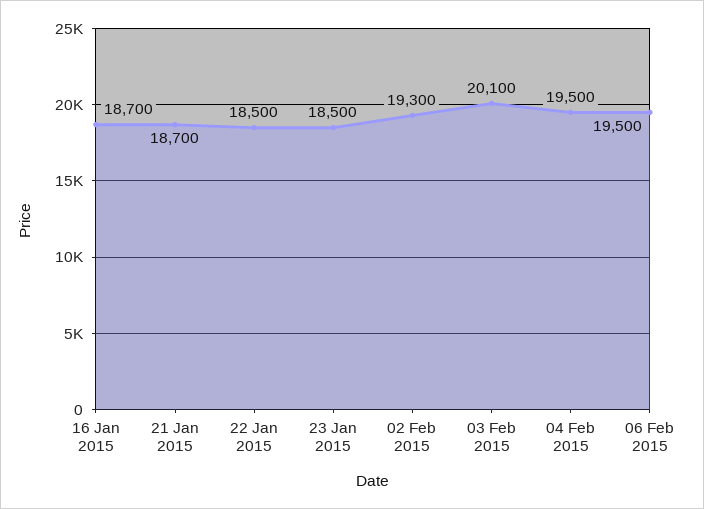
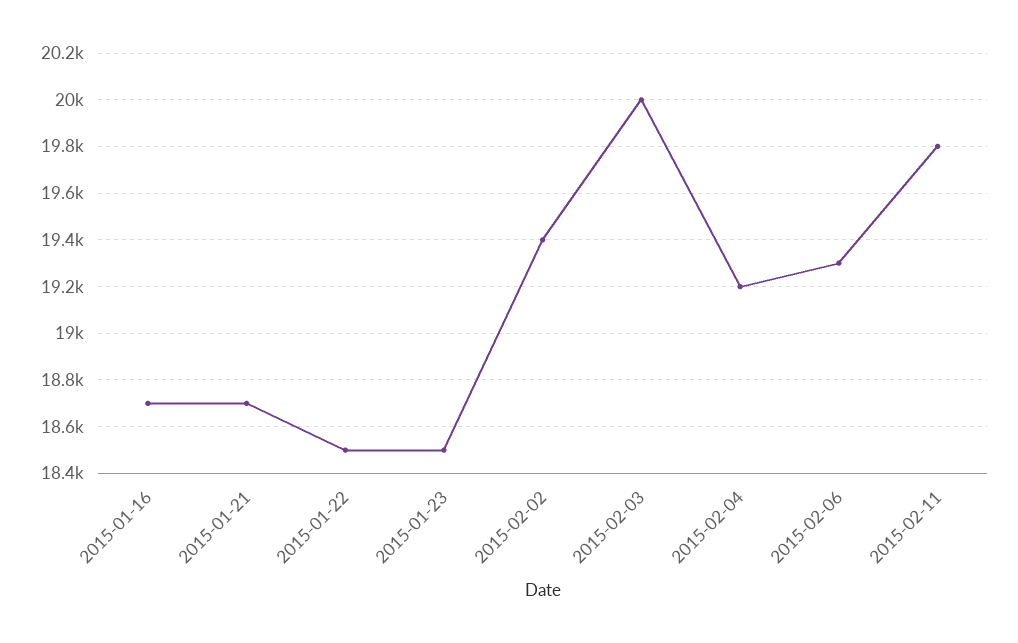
02 Feb 2015: 19300 -> 19400
03 Feb 2015: 20100 -> 20000
04 Feb 2015: 19500 -> 19200
06 Feb 2015: 19500 -> 19300
2015-02-11: none -> 19800

